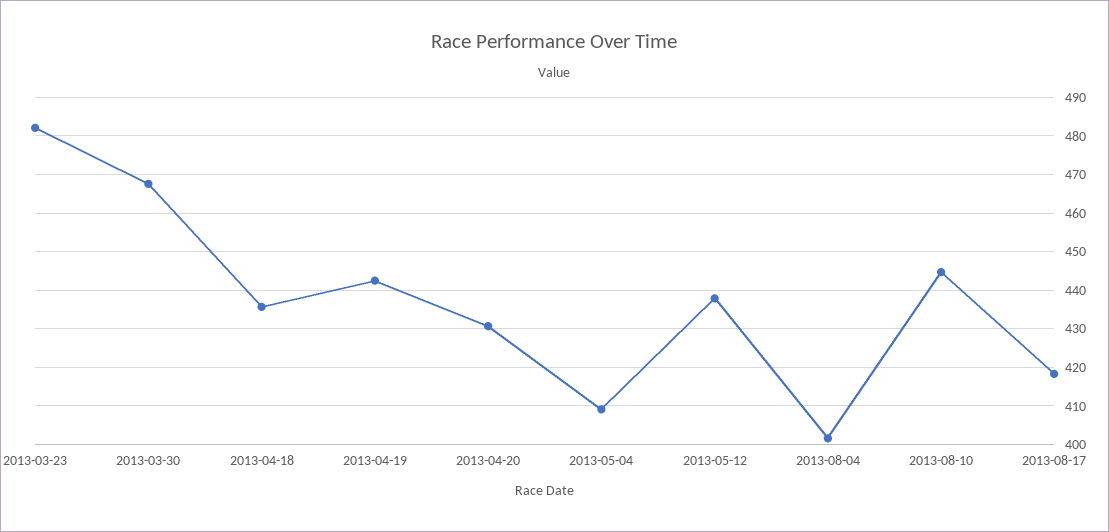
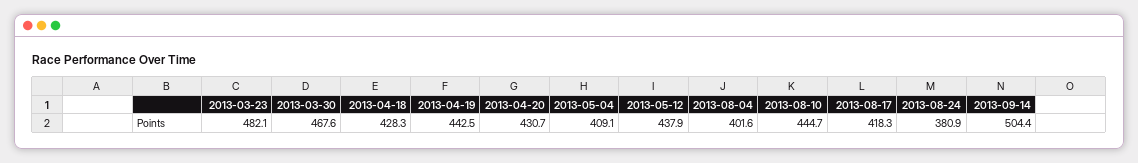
2013-04-18: 436 -> 428.3
2013-08-24: none -> 380.9
2013-09-14: none -> 504.4

